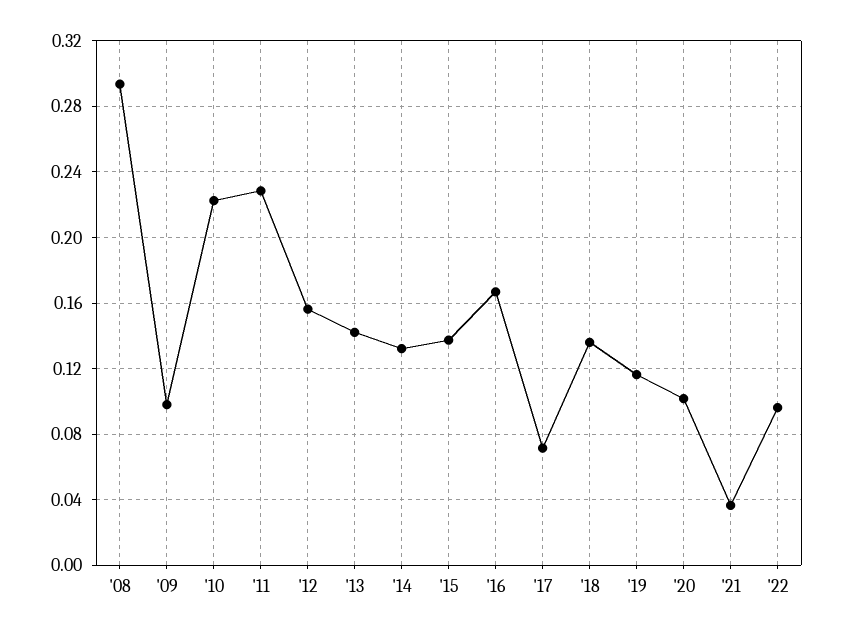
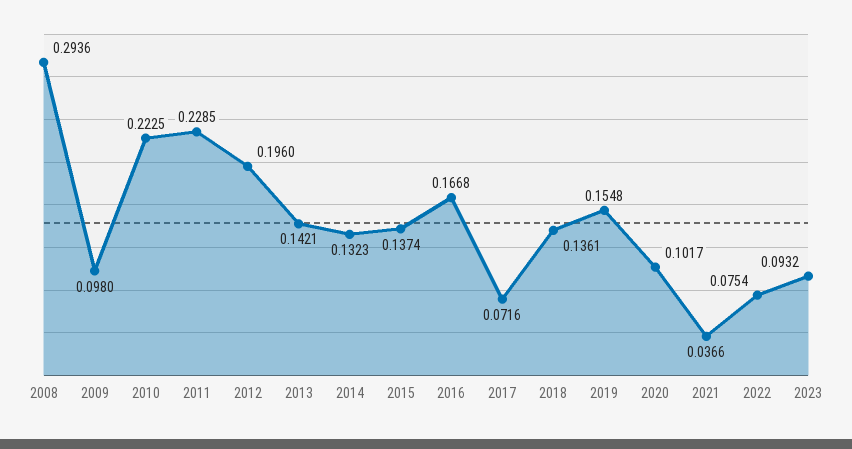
'12: 0.155 -> 0.196
'19: 0.115 -> 0.1548
'22: 0.095 -> 0.0754
2023: none -> 0.0932

